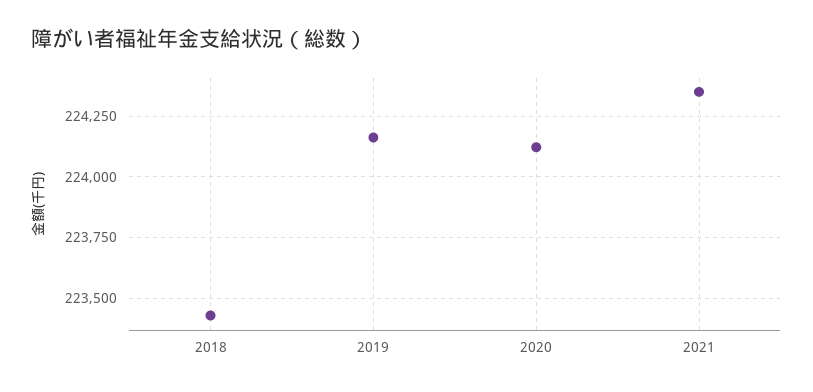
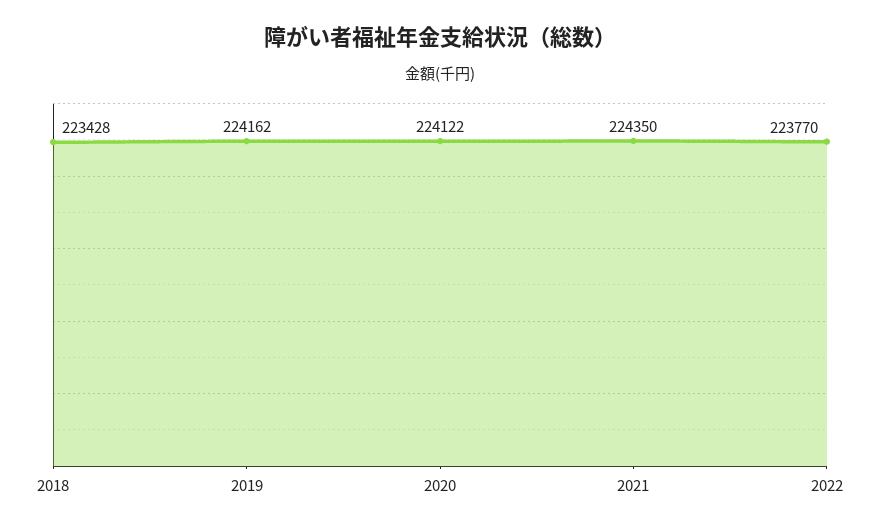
2022: none -> 223770

